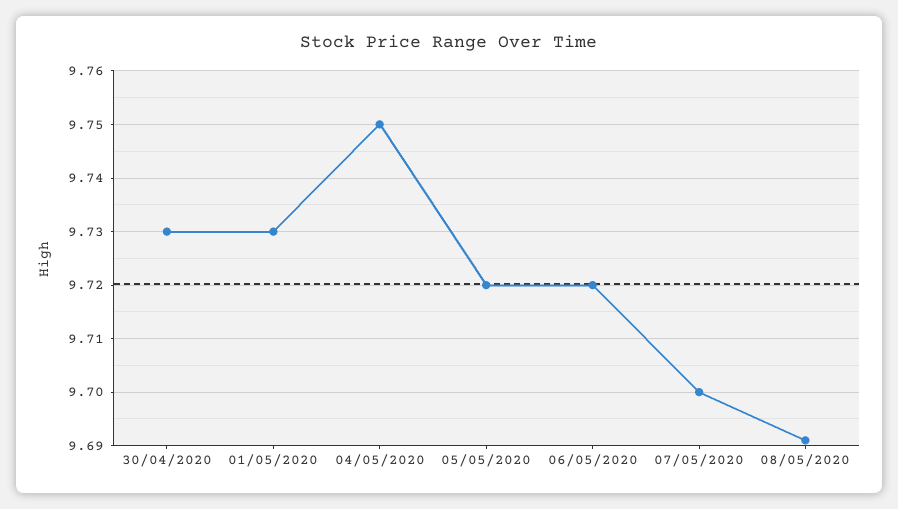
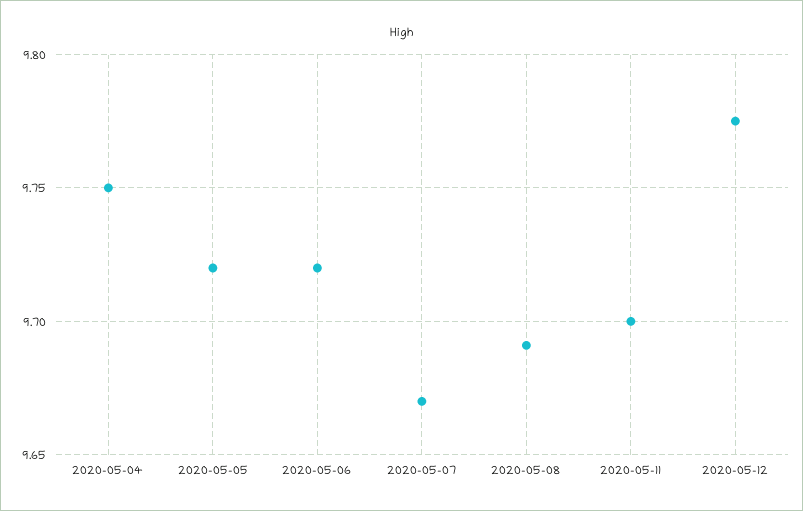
30/04/2020: 9.73 -> none
01/05/2020: 9.73 -> none
07/05/2020: 9.7 -> 9.67
2020-05-11: none -> 9.7
2020-05-12: none -> 9.775

